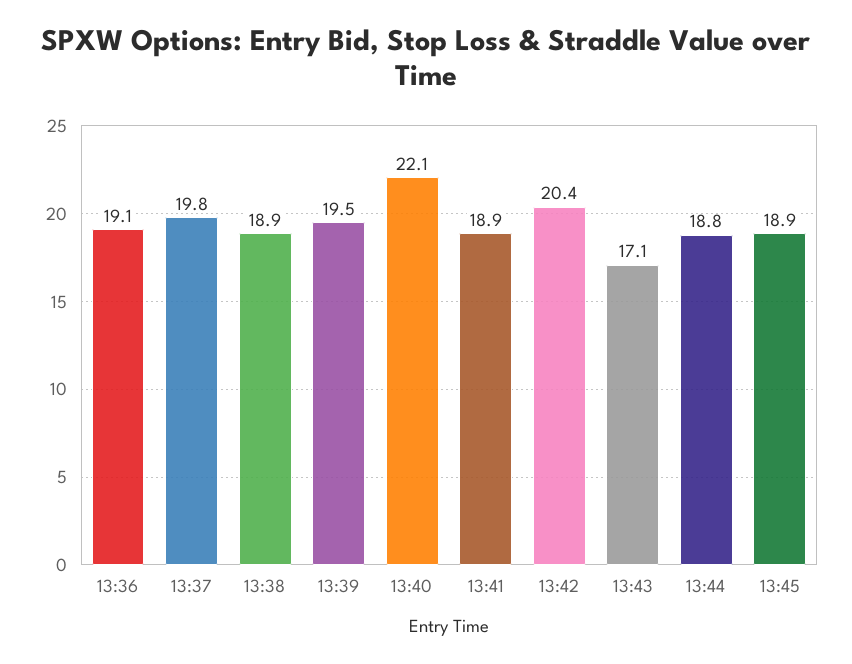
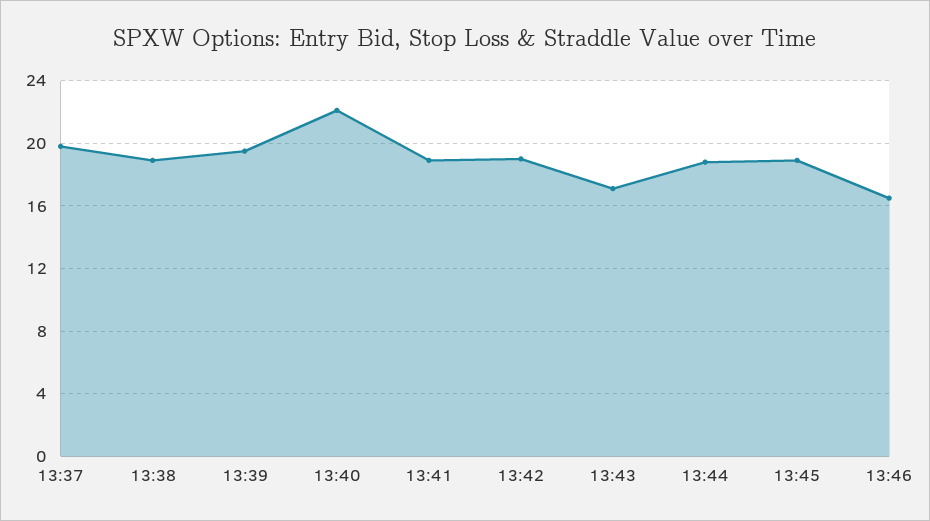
13:36: 19.1 -> none
13:42: 20.4 -> 19
13:46: none -> 16.5

